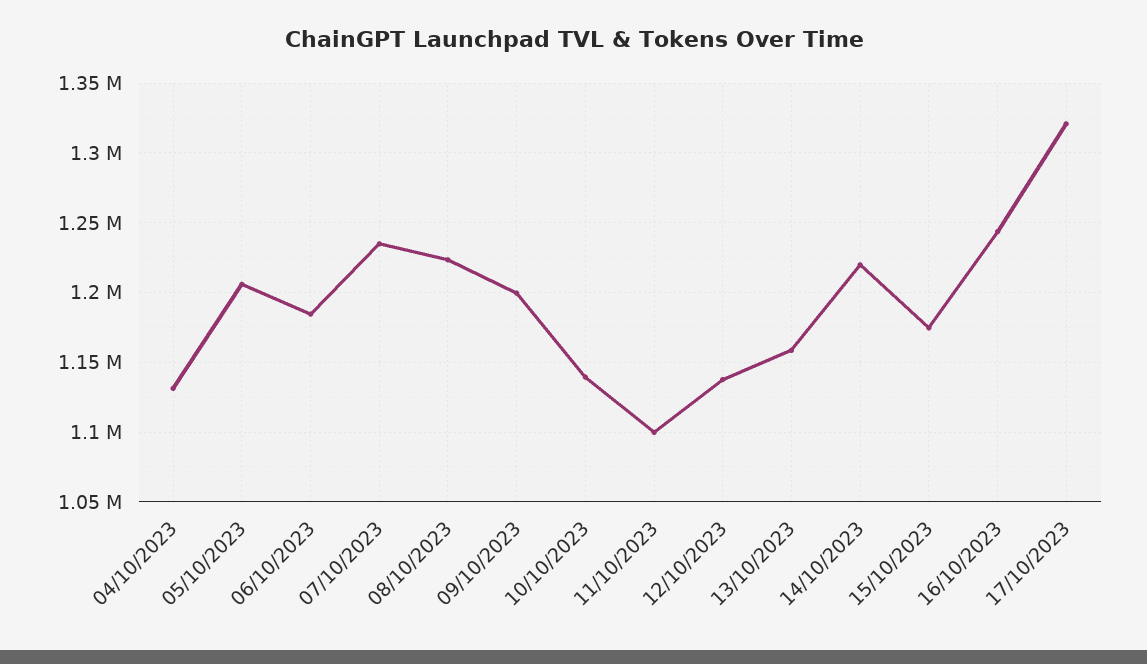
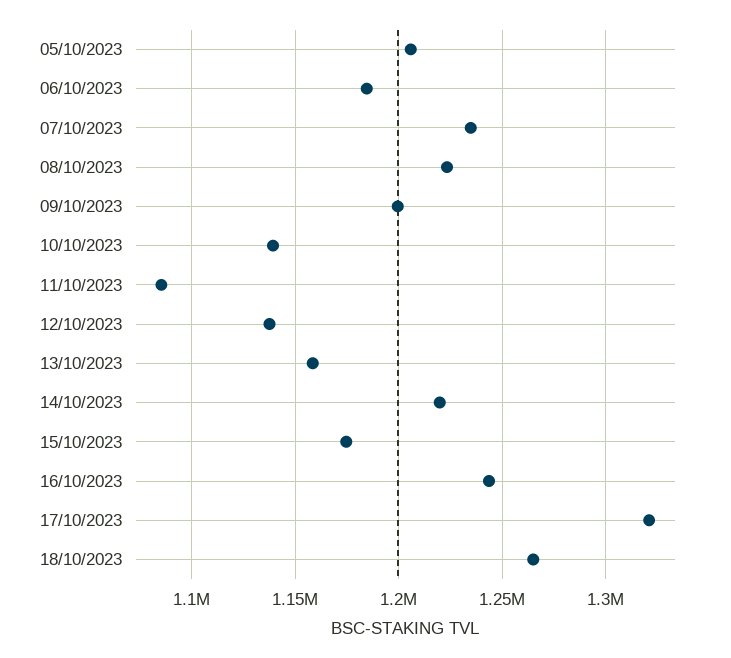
04/10/2023: 1130000 -> none
11/10/2023: 1100000 -> 1085000
18/10/2023: none -> 1265000

